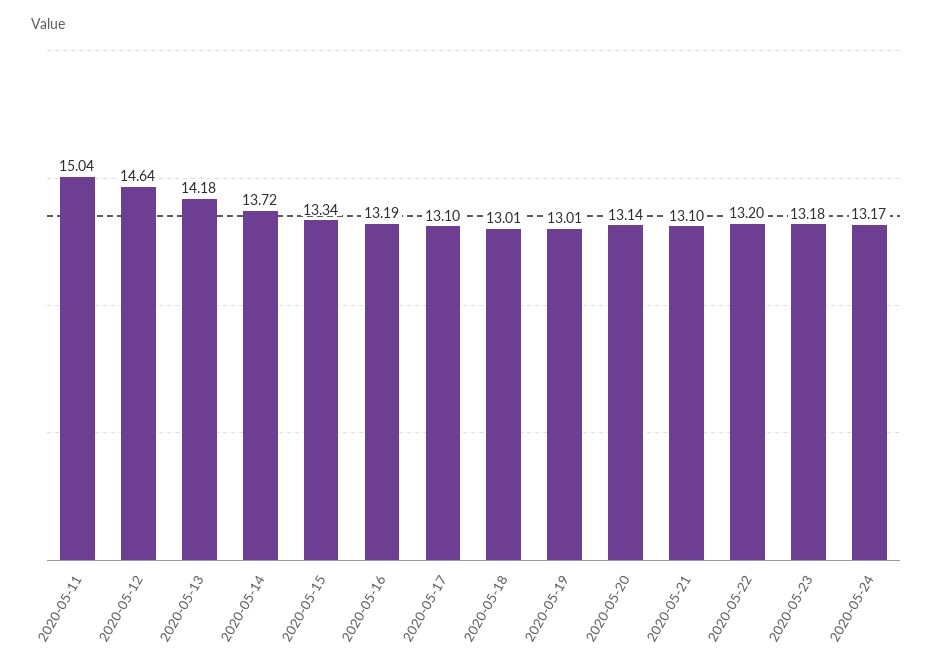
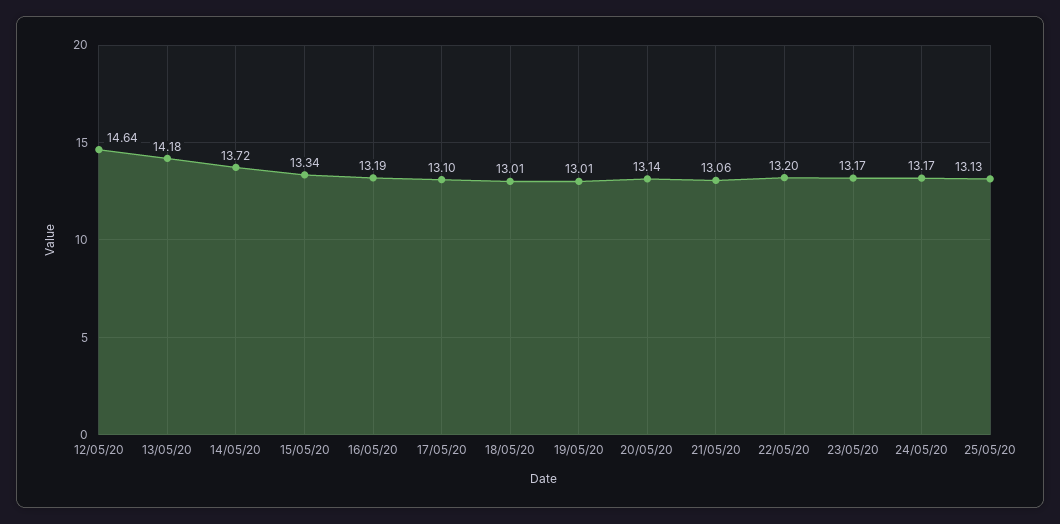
2020-05-11: 15.04 -> none
2020-05-21: 13.1 -> 13.06
2020-05-23: 13.18 -> 13.17
25/05/20: none -> 13.13

